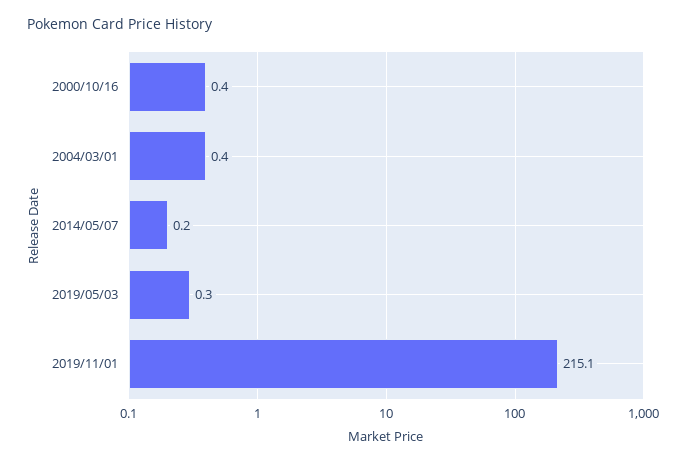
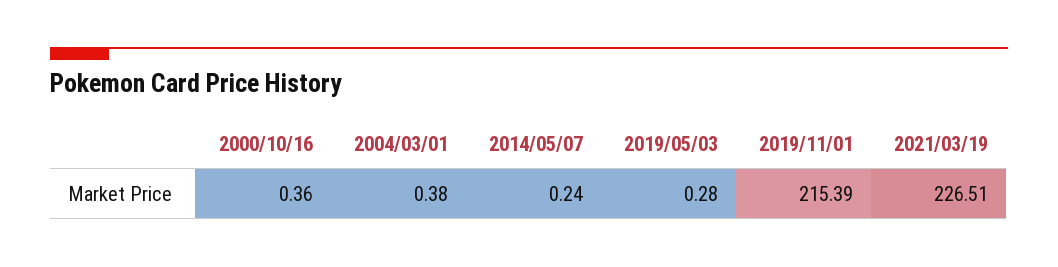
2019/11/01: 215.1 -> 215.39
2021/03/19: none -> 226.51

